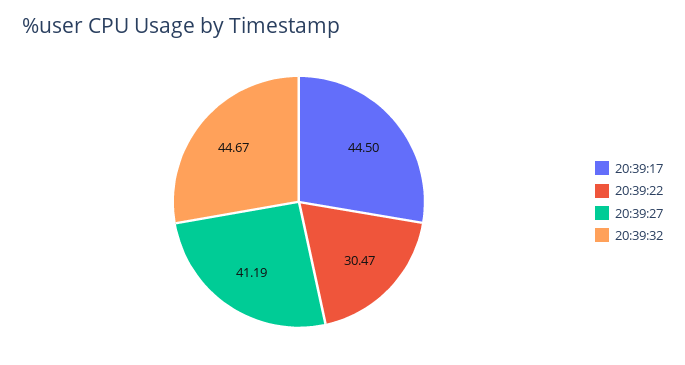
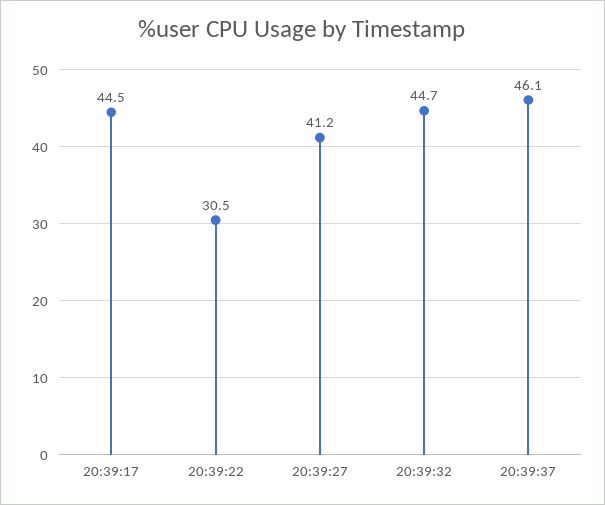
20:39:37: none -> 46.1

